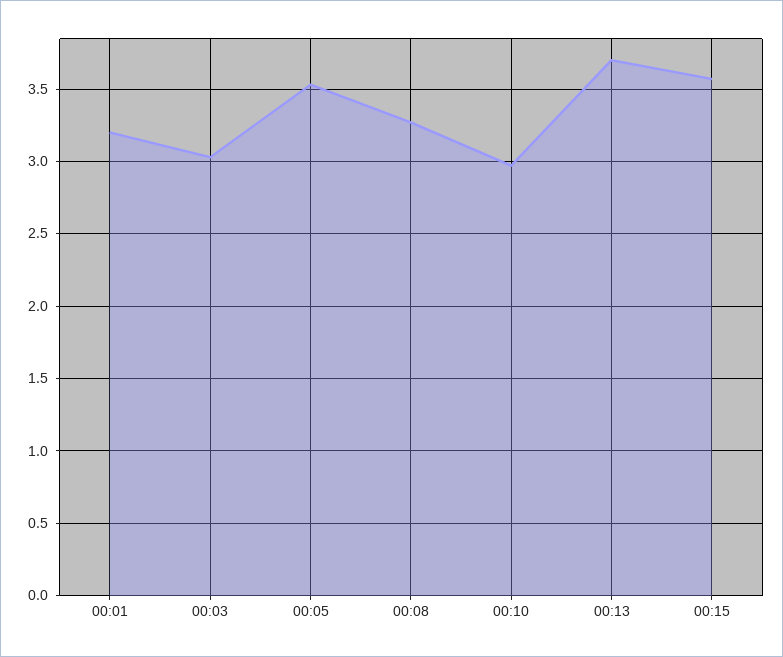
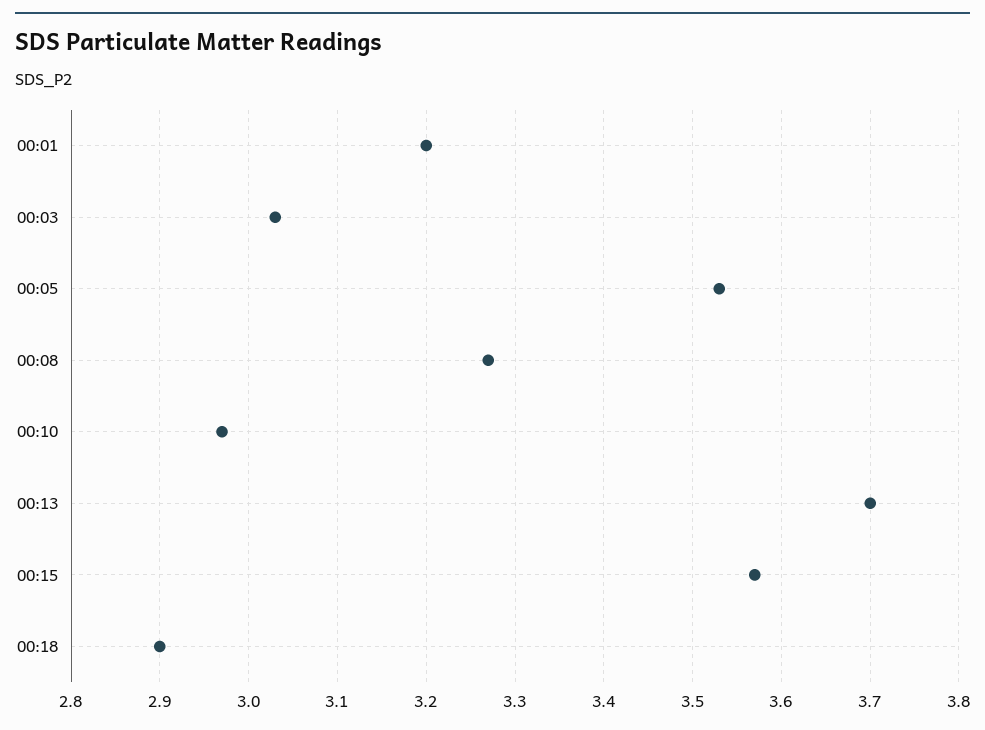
00:18: none -> 2.9

